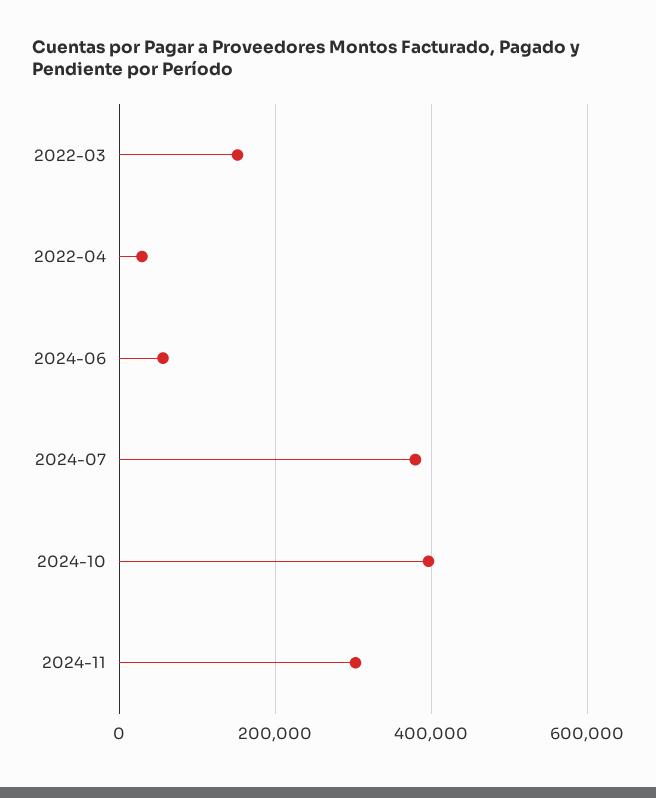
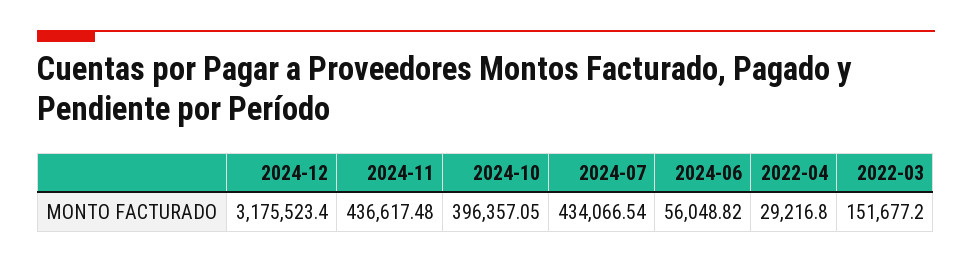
2024-07: 380000 -> 434066.54
2024-11: 300000 -> 436617.48
2024-12: none -> 3175523.4

